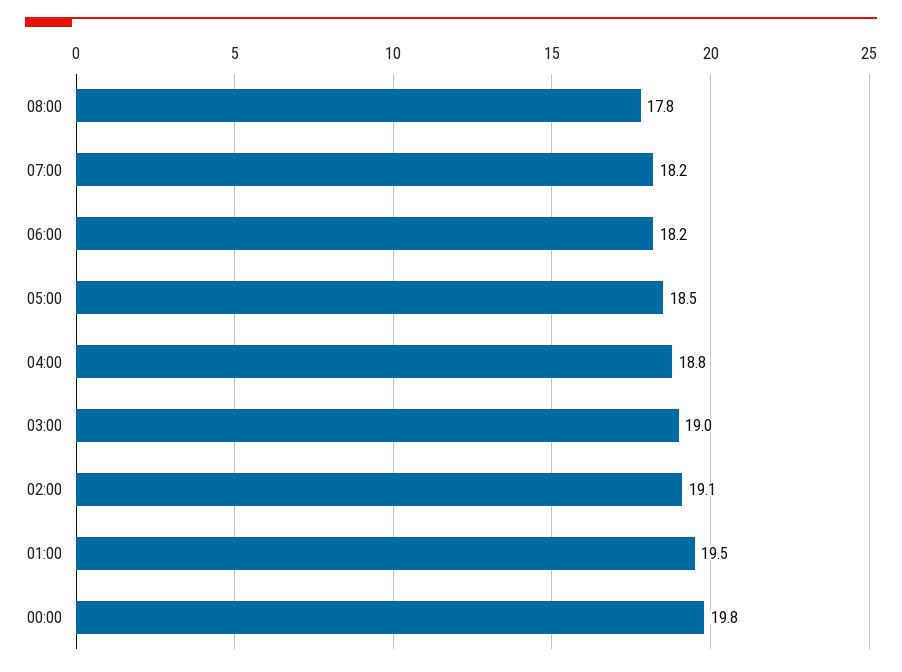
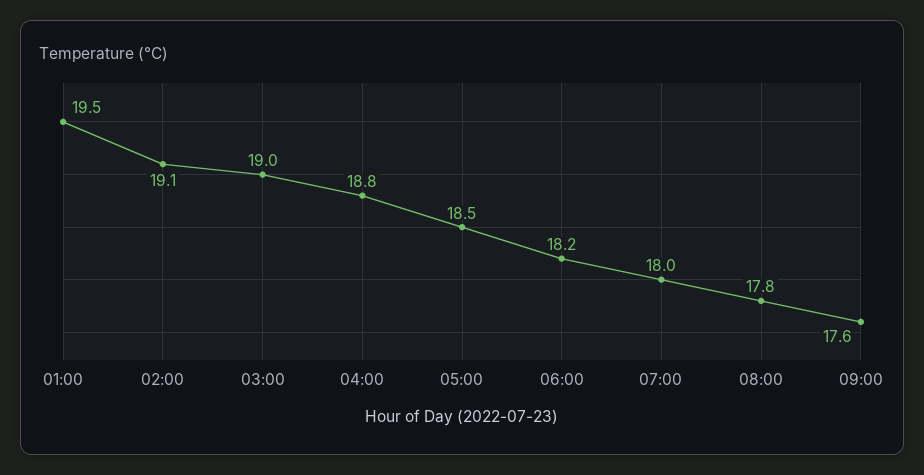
07:00: 18.2 -> 18
00:00: 19.8 -> none
09:00: none -> 17.6

